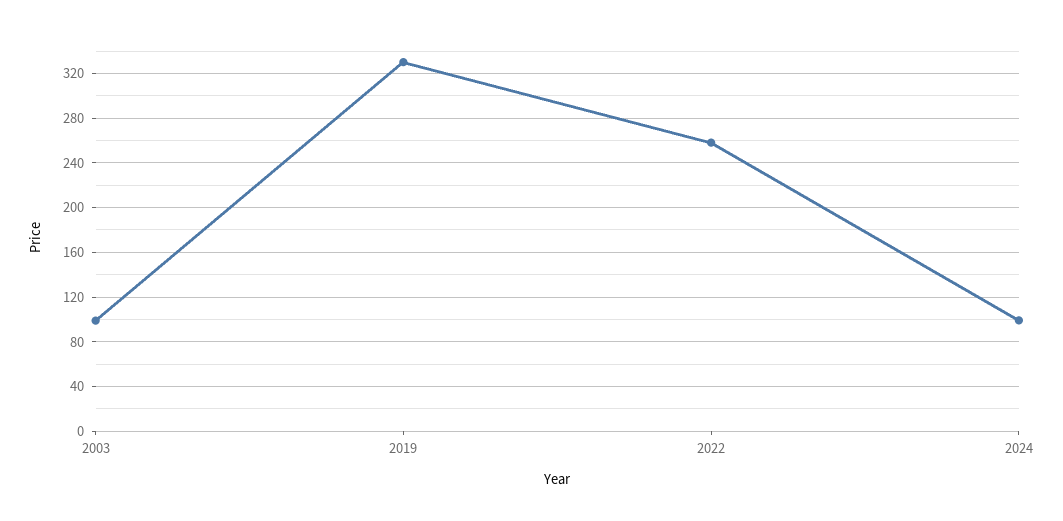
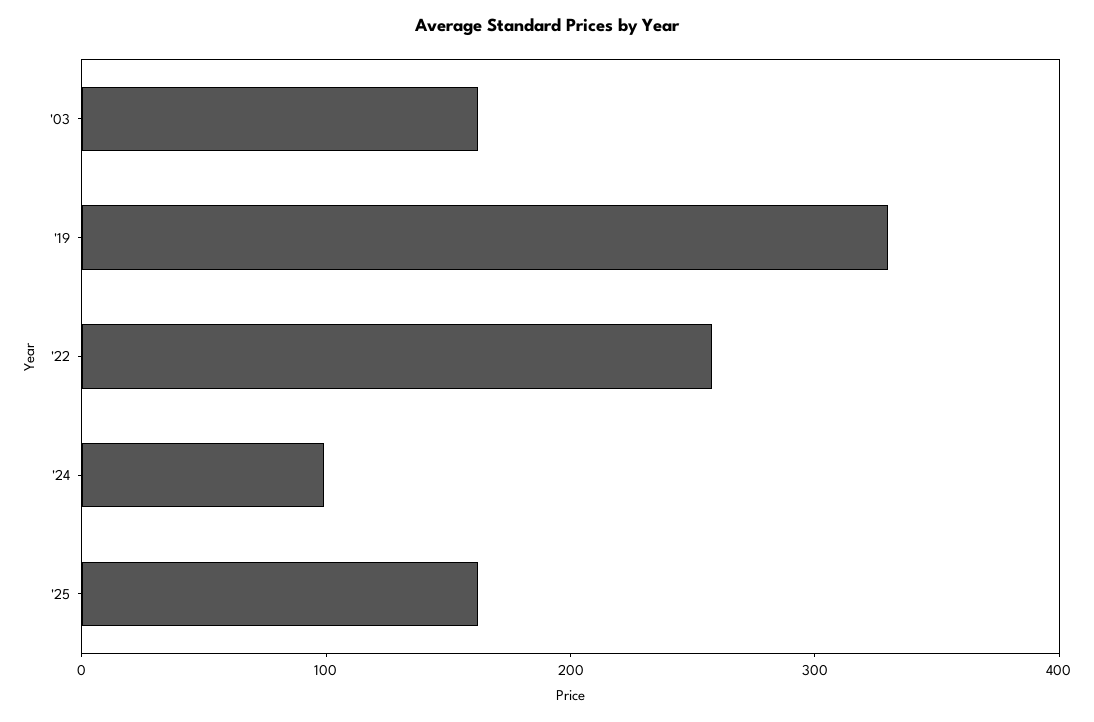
2003: 100 -> 160
'25: none -> 160

